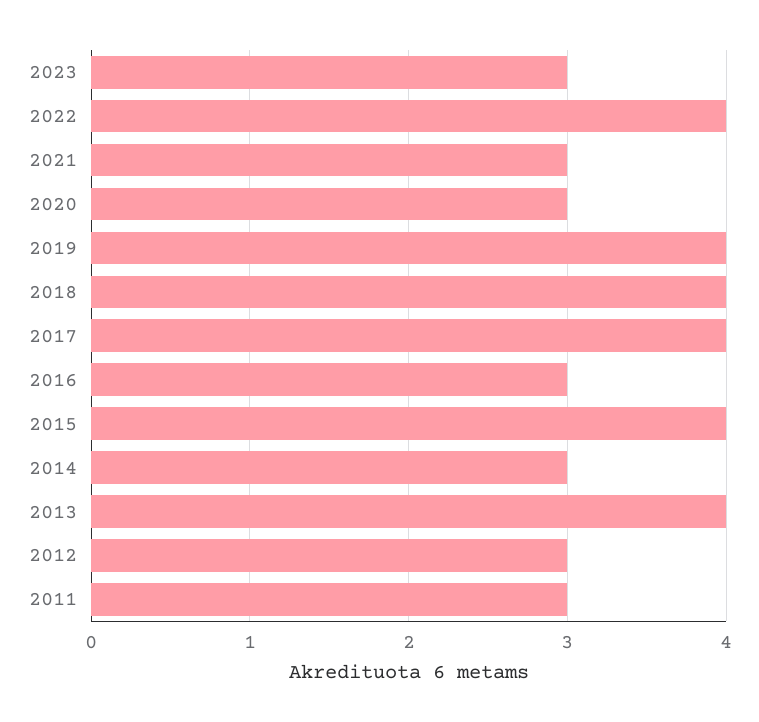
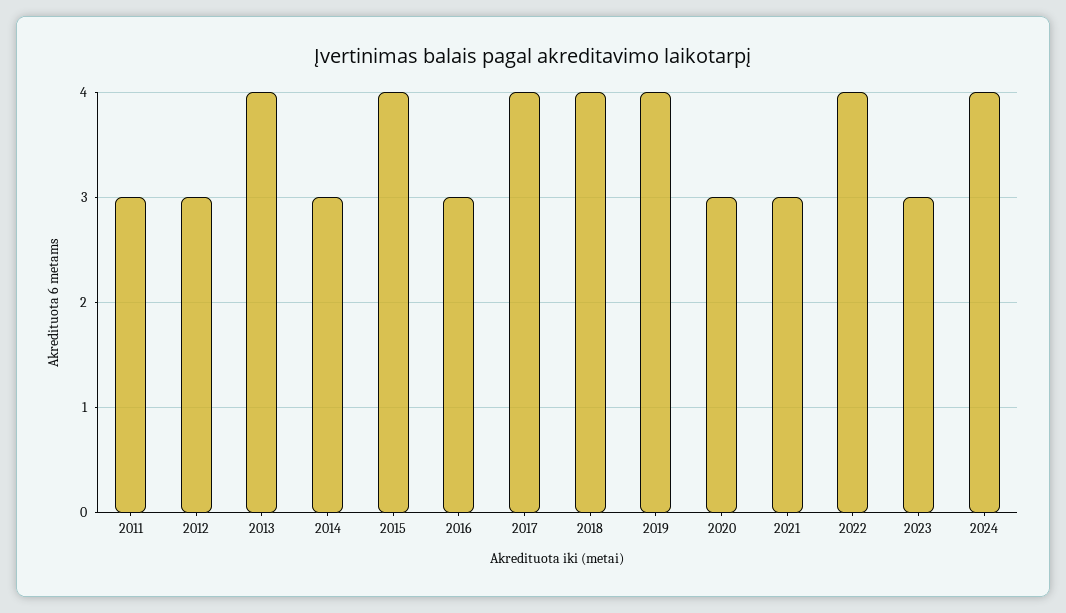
2024: none -> 4

